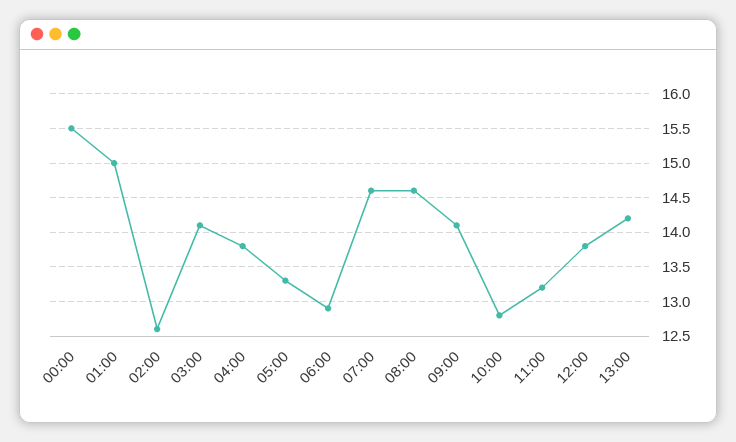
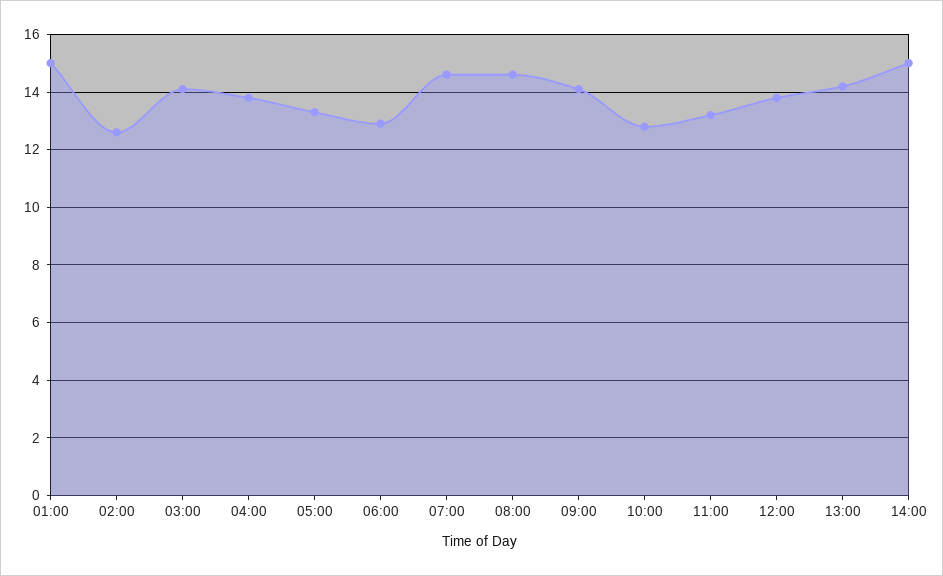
00:00: 15.5 -> none
14:00: none -> 15

